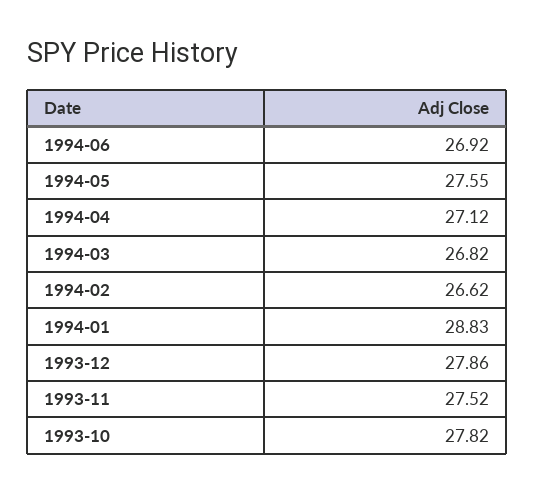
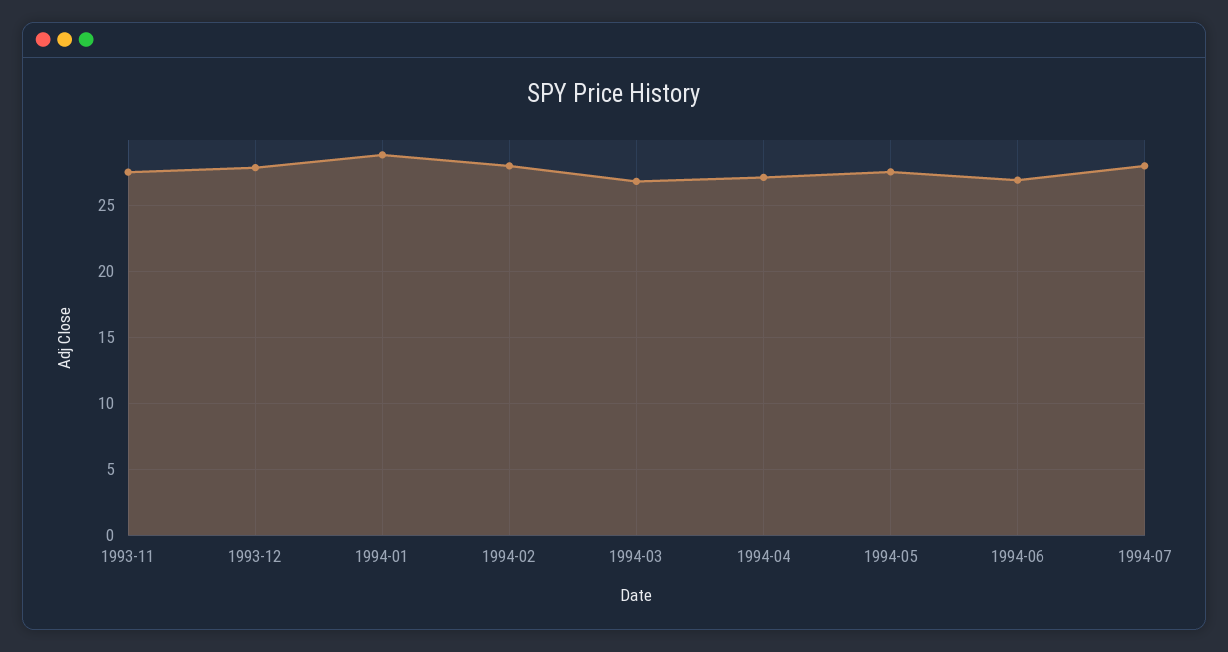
1994-02: 26.62 -> 28
1993-10: 27.82 -> none
1994-07: none -> 28

